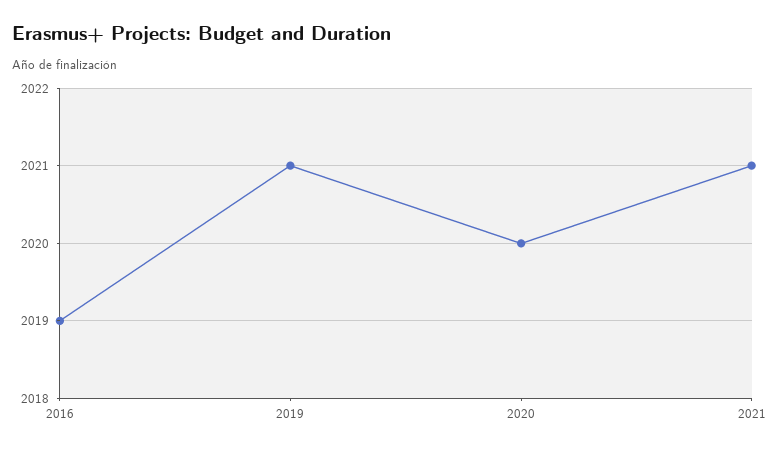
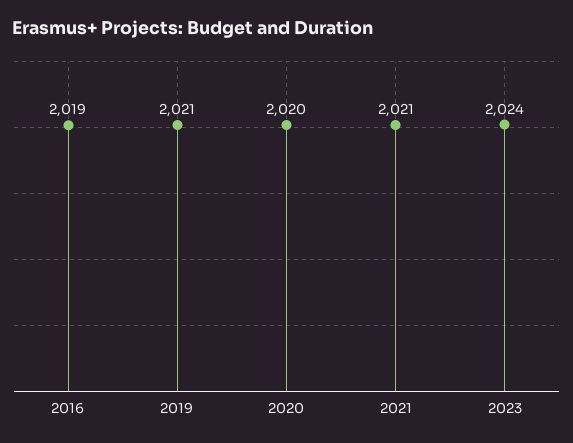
2023: none -> 2024

